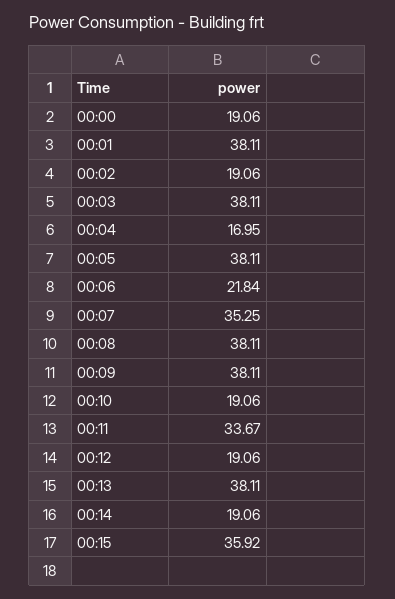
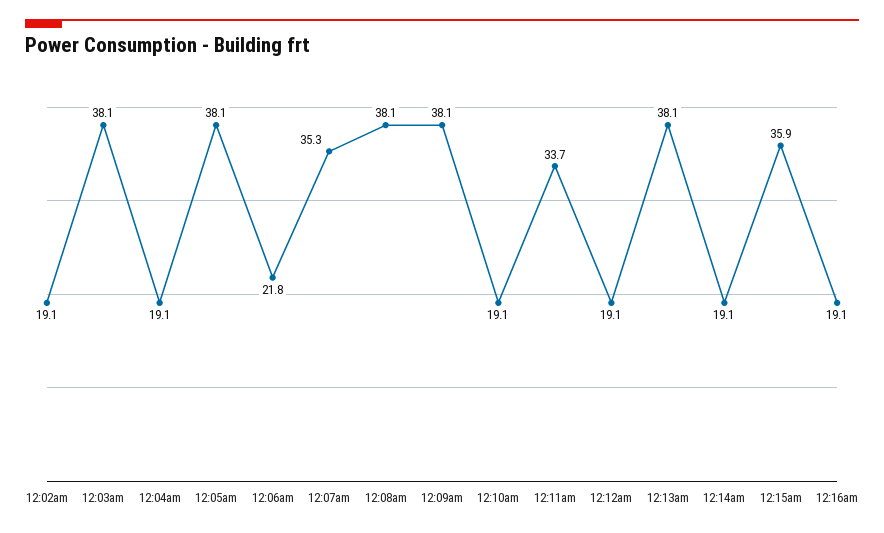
00:00: 19.06 -> none
00:01: 38.11 -> none
00:04: 16.95 -> 19.1
12:16am: none -> 19.1

